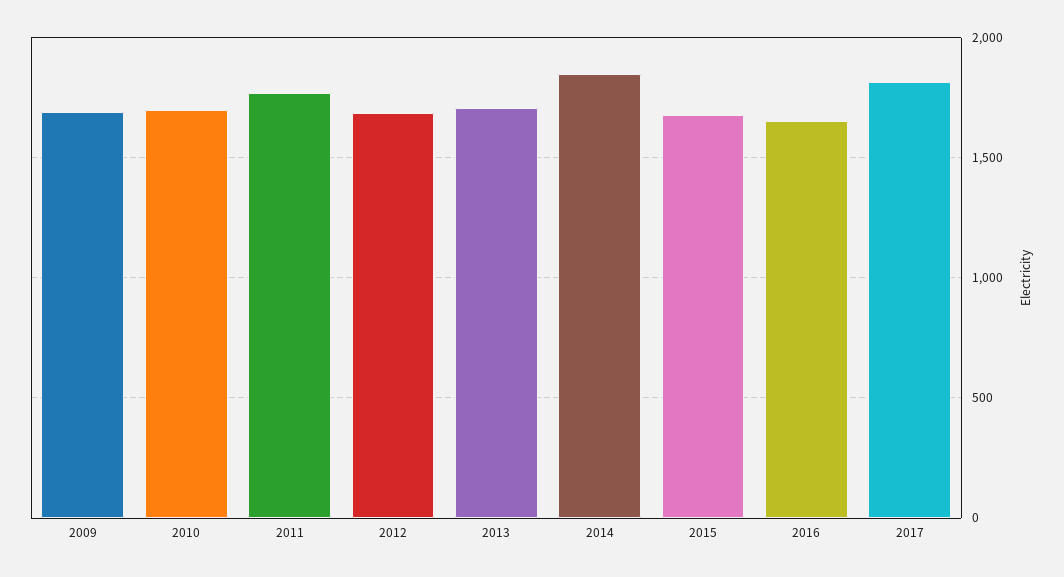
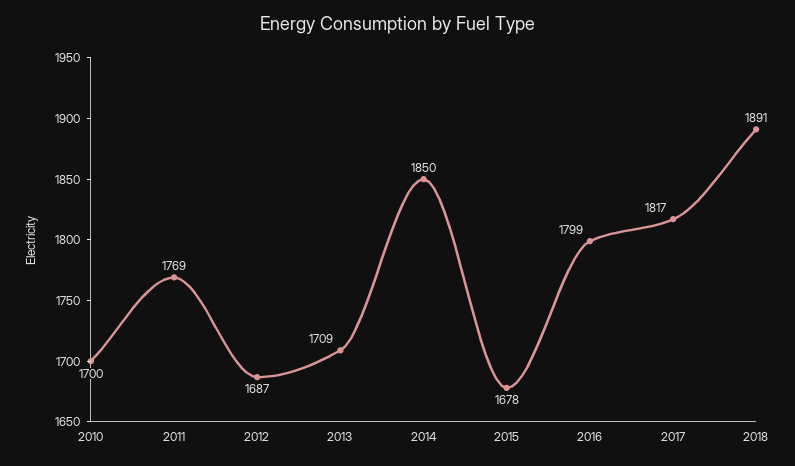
2009: 1700 -> none
2016: 1650 -> 1799
2018: none -> 1891

